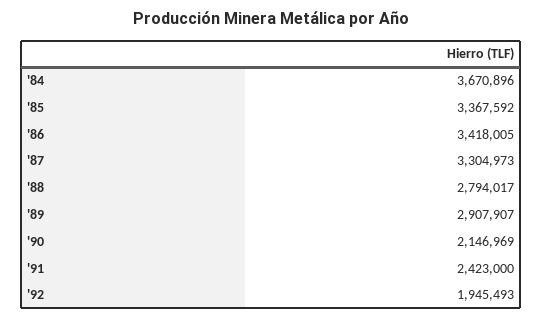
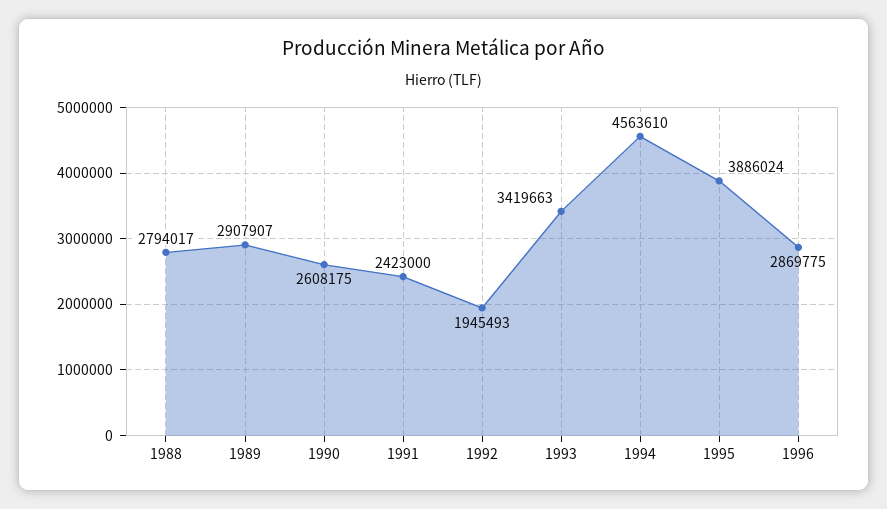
'84: 3670896 -> none
'85: 3367592 -> none
'86: 3418005 -> none
'87: 3304973 -> none
'90: 2146969 -> 2608175
1993: none -> 3419663
1994: none -> 4563610
1995: none -> 3886024
1996: none -> 2869775

